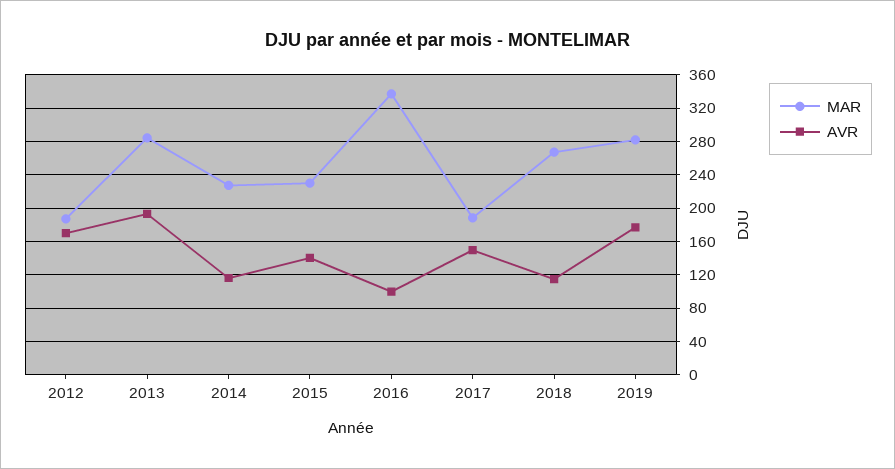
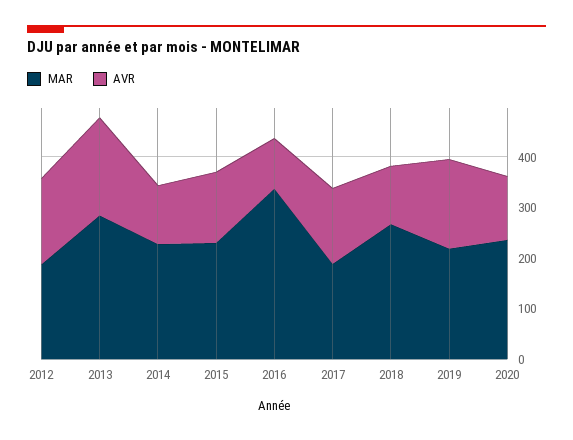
MAR, 2019: 280 -> 220
MAR, 2020: none -> 240
AVR, 2020: none -> 120

